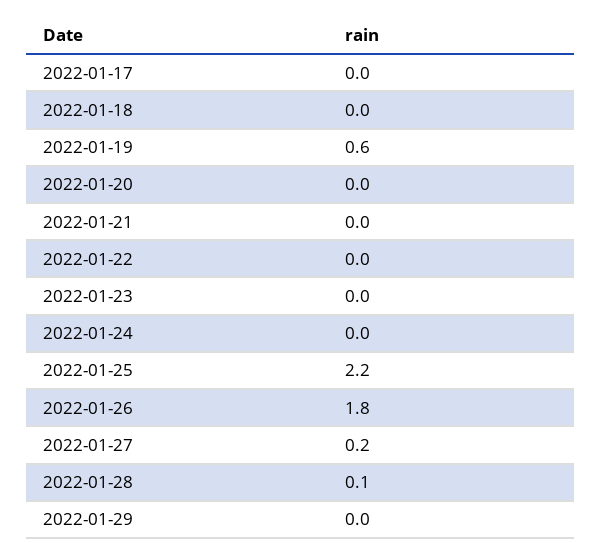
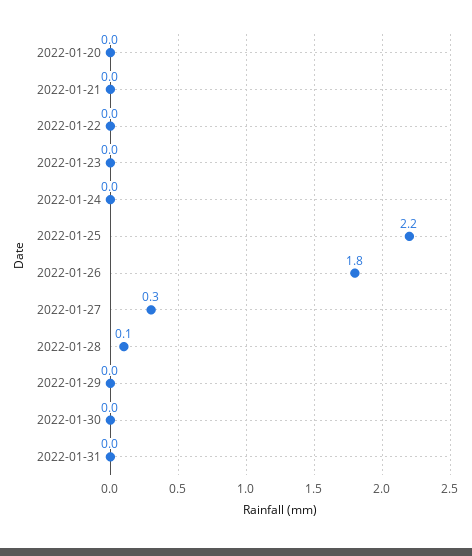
2022-01-17: 0 -> none
2022-01-18: 0 -> none
2022-01-19: 0.6 -> none
2022-01-27: 0.2 -> 0.3
2022-01-30: none -> 0
2022-01-31: none -> 0

